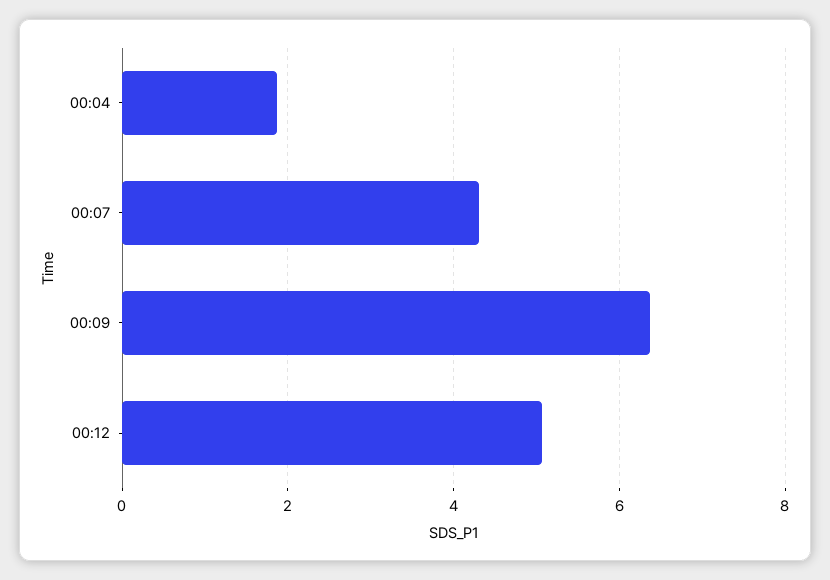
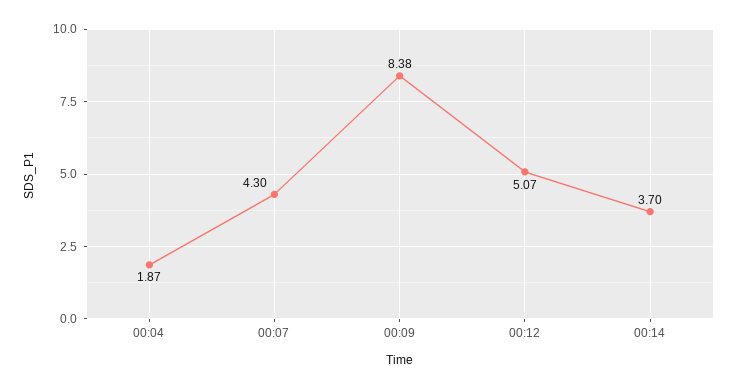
00:09: 6.4 -> 8.38
00:14: none -> 3.7

